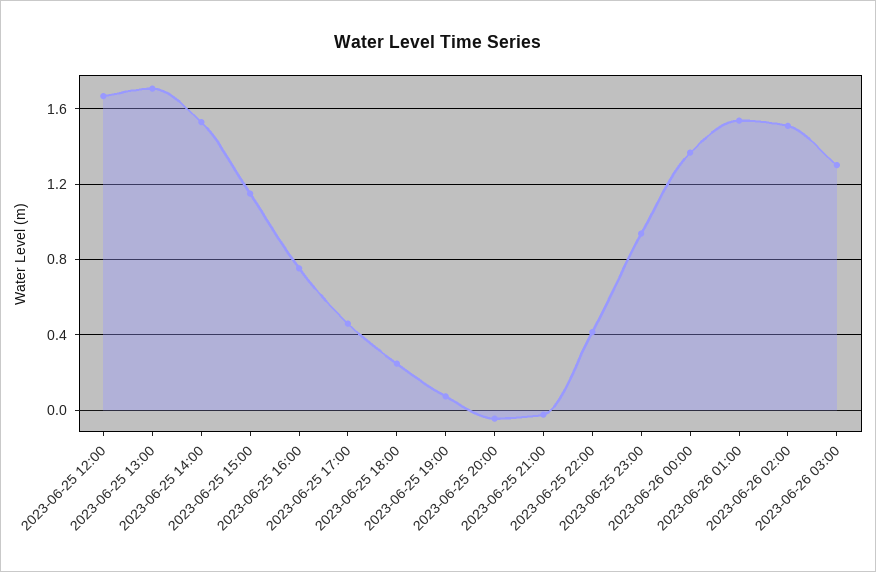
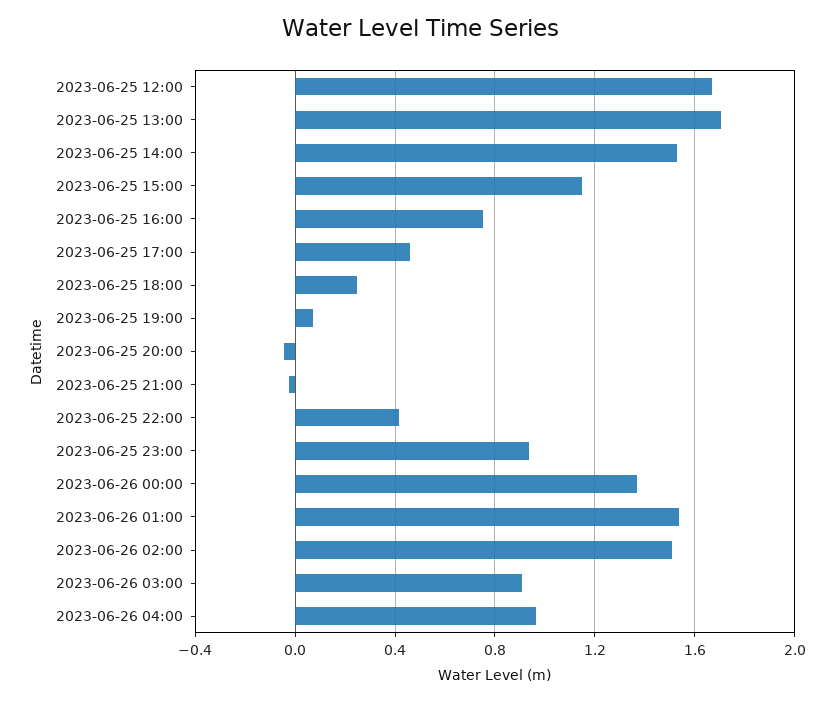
2023-06-26 03:00: 1.3 -> 0.9
2023-06-26 04:00: none -> 0.95

